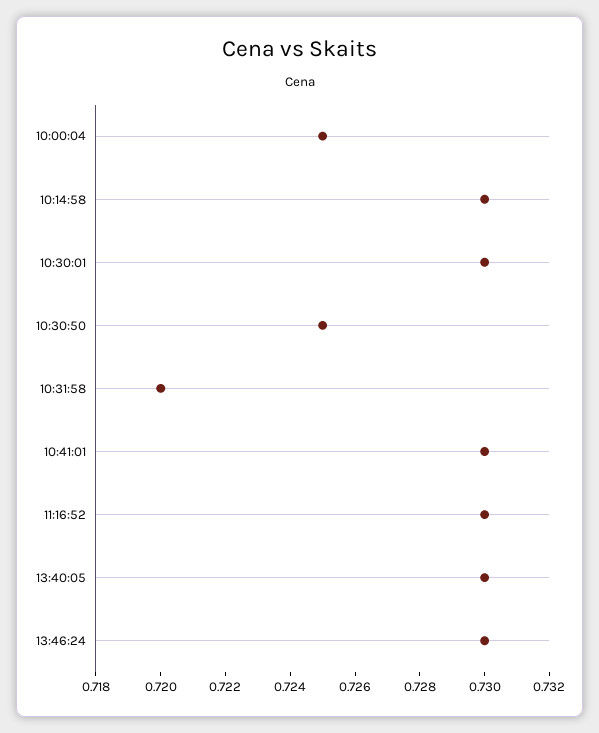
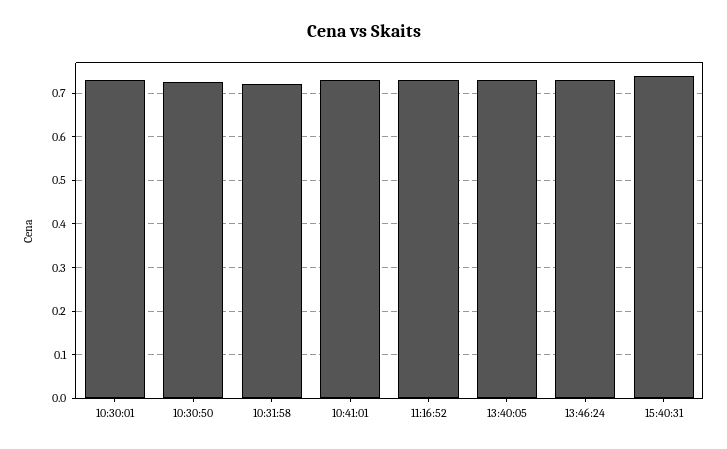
10:00:04: 0.725 -> none
10:14:58: 0.73 -> none
15:40:31: none -> 0.74

